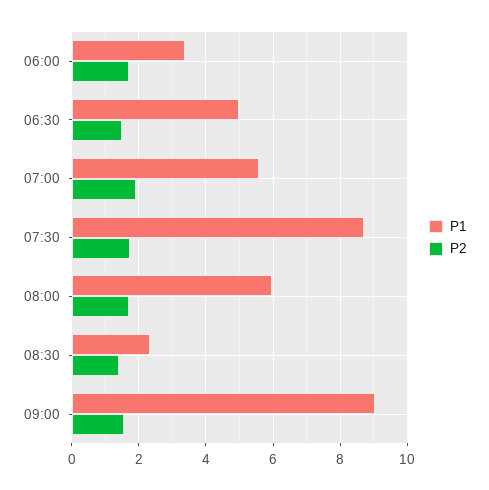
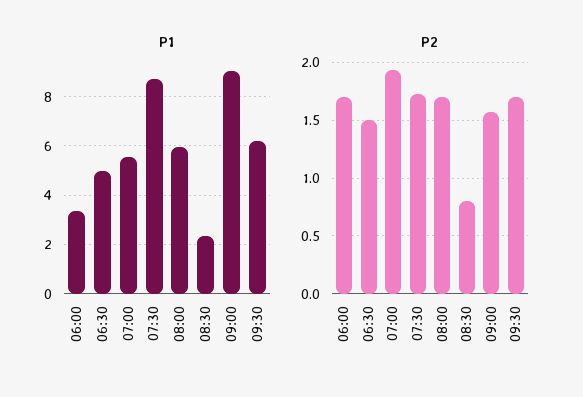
P2, 08:30: 1.4 -> 0.8
P1, 09:30: none -> 6.25
P2, 09:30: none -> 1.7

